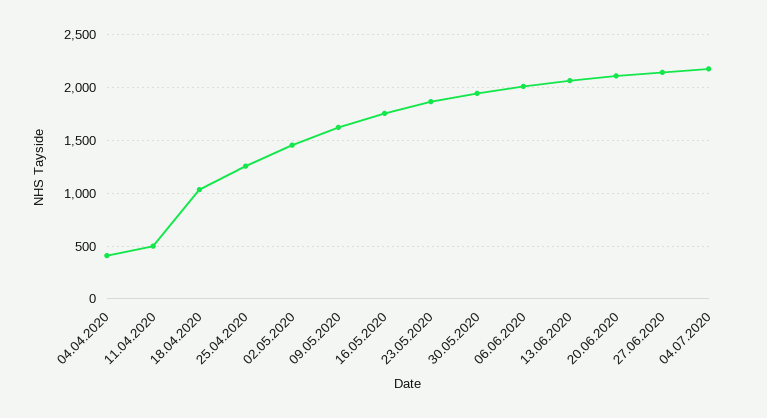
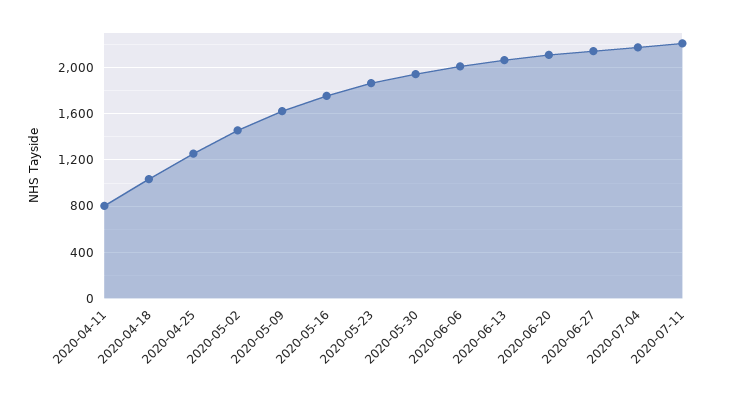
04.04.2020: 400 -> none
11.04.2020: 500 -> 800
2020-07-11: none -> 2200

